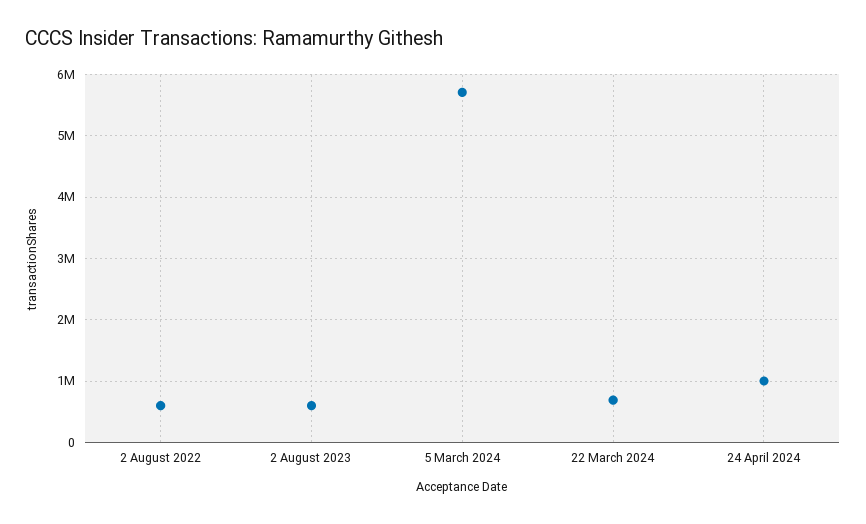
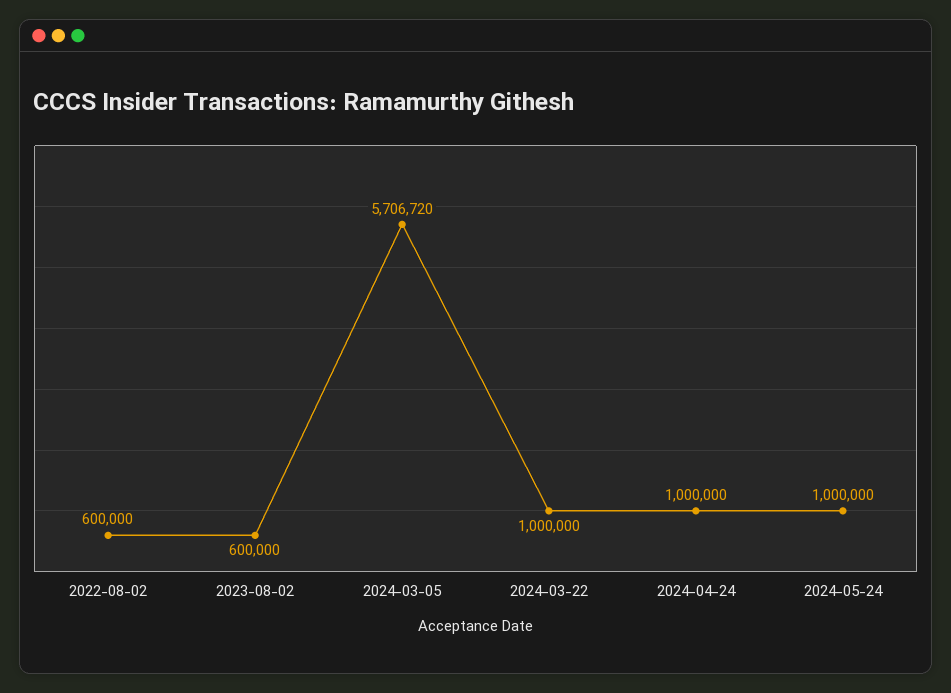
22 March 2024: 700000 -> 1000000
2024-05-24: none -> 1000000

